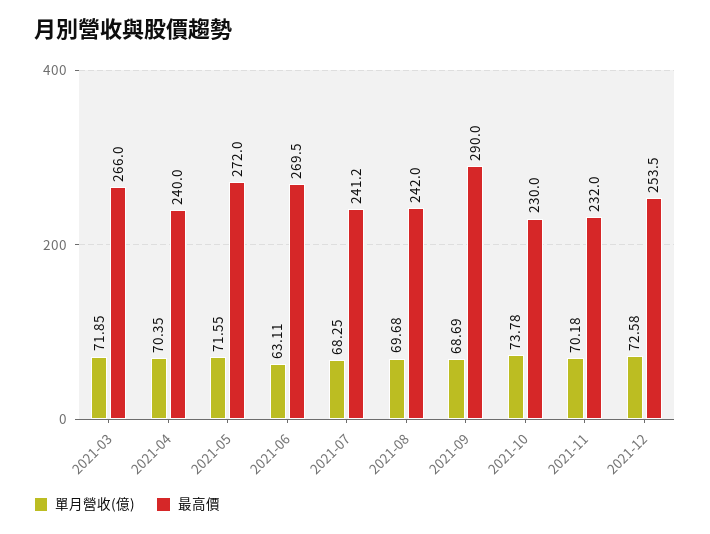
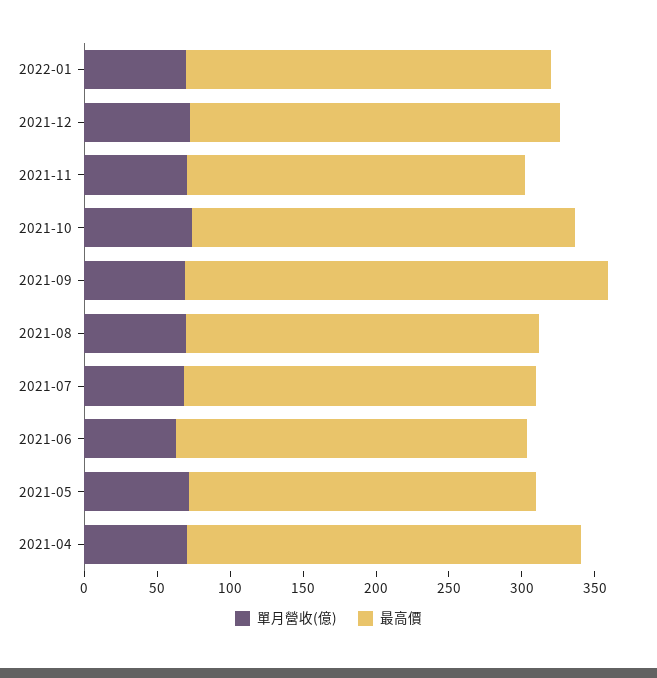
單月營收(億), 2021-03: 71.85 -> none
最高價, 2021-03: 266 -> none
最高價, 2021-04: 240 -> 270
最高價, 2021-05: 272 -> 240
最高價, 2021-06: 269.5 -> 240
最高價, 2021-10: 230 -> 260
單月營收(億), 2022-01: none -> 70
最高價, 2022-01: none -> 250

